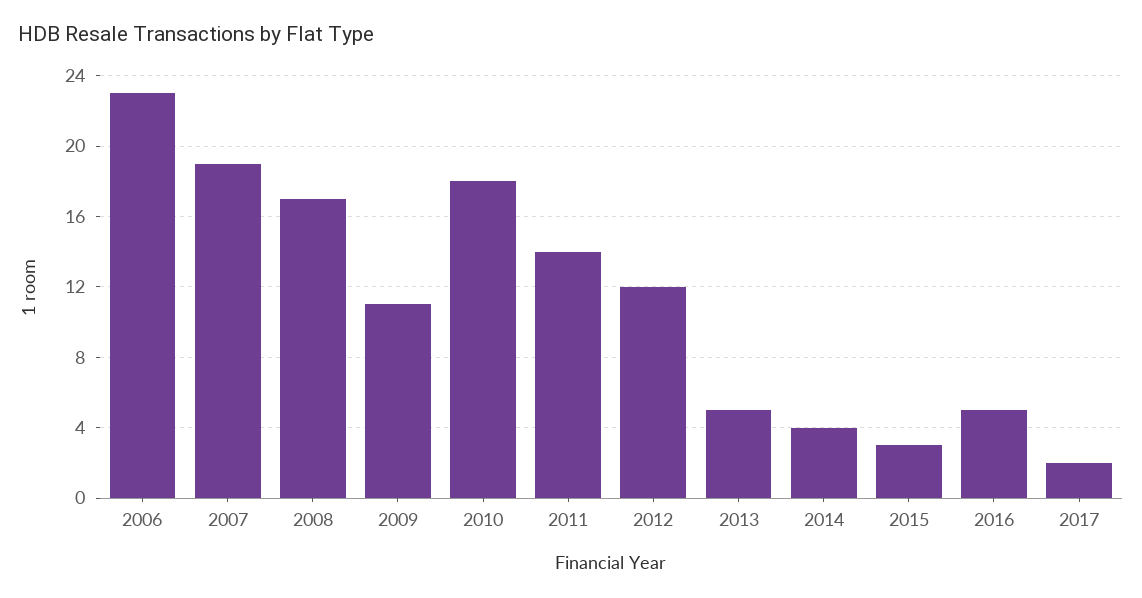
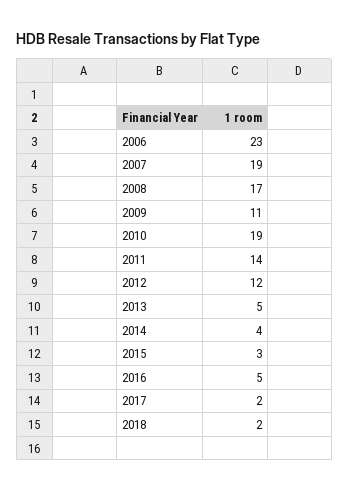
2010: 18 -> 19
2018: none -> 2

